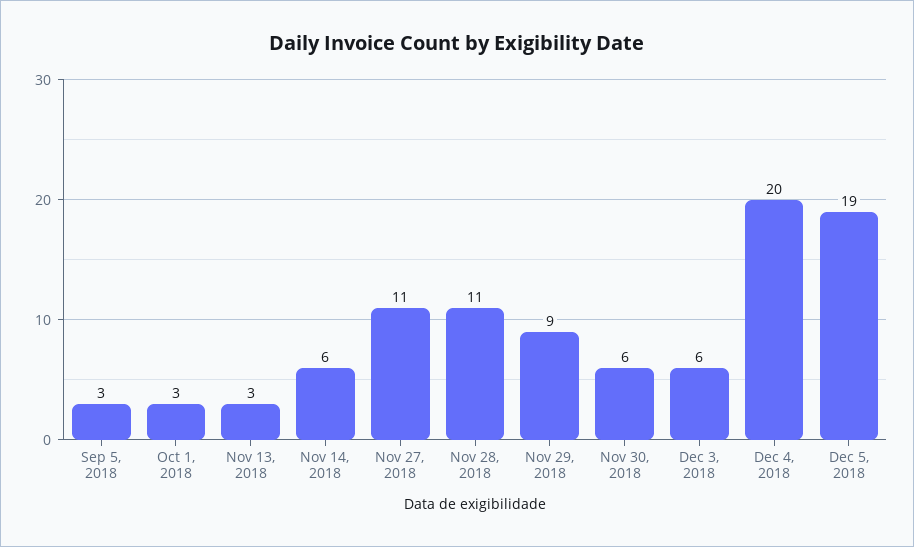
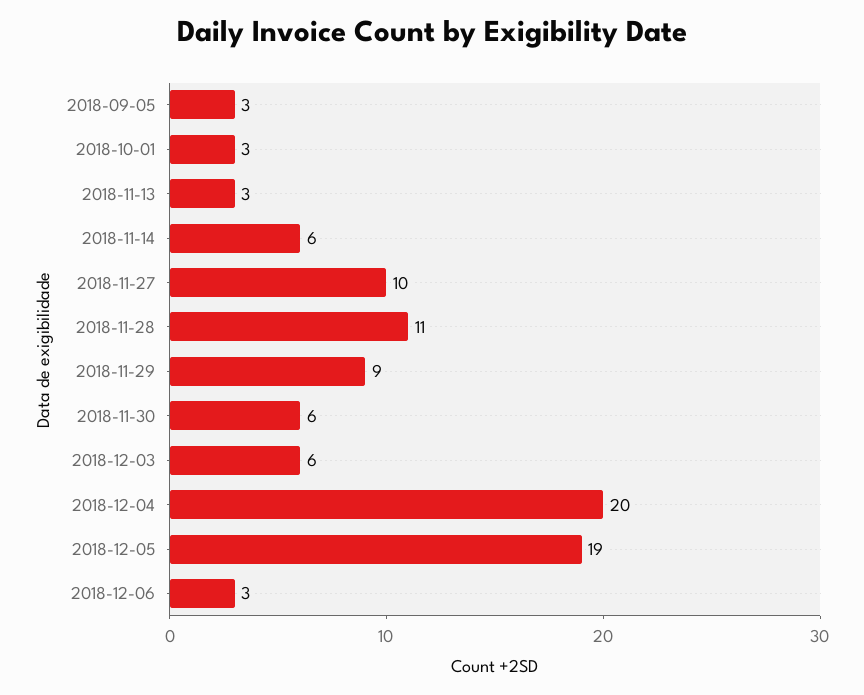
Nov 27, 2018: 11 -> 10
2018-12-06: none -> 3

